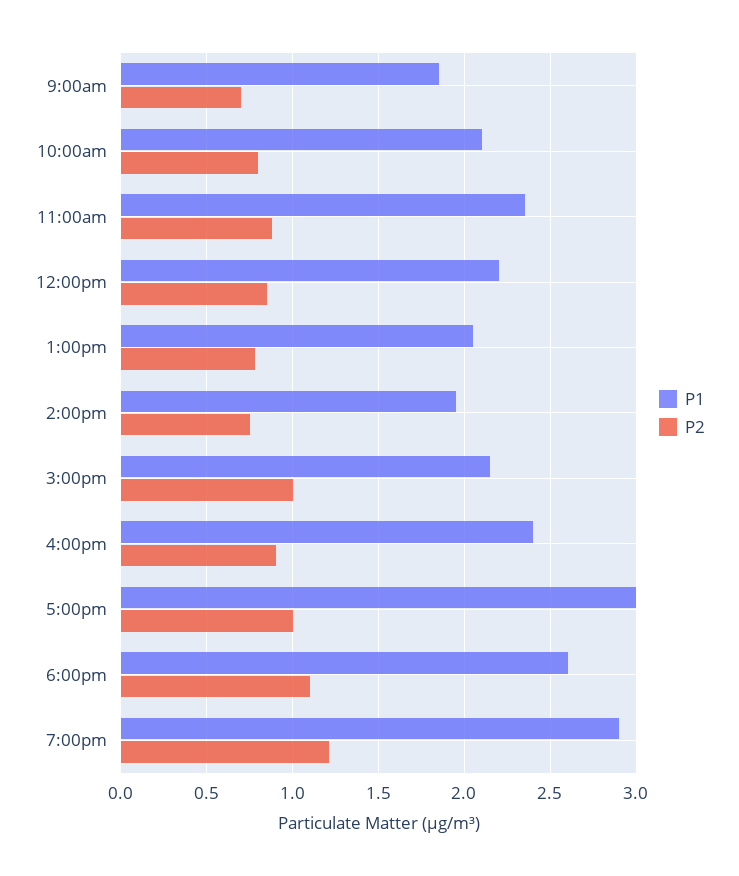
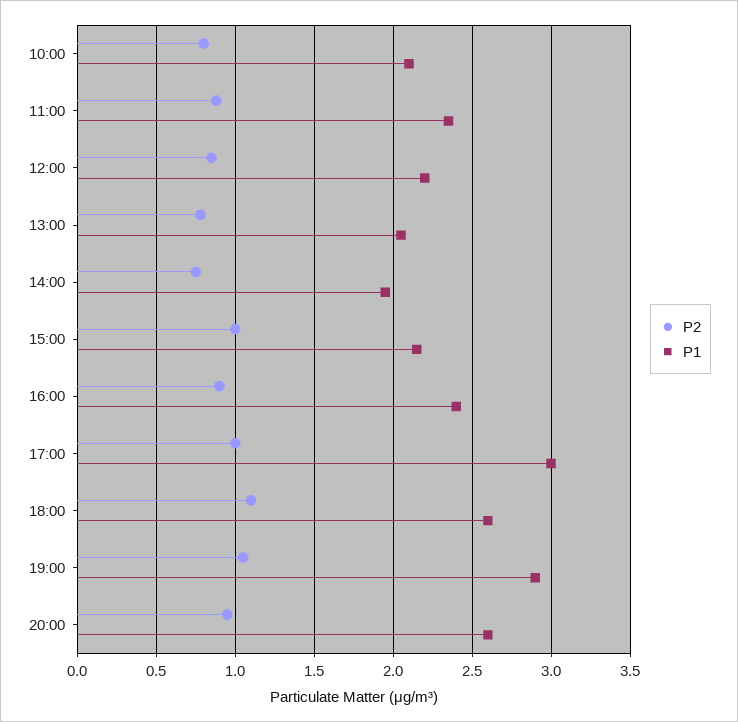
P1, 9:00am: 1.85 -> none
P2, 9:00am: 0.7 -> none
P2, 7:00pm: 1.2 -> 1.05
P2, 20:00: none -> 0.95
P1, 20:00: none -> 2.6

